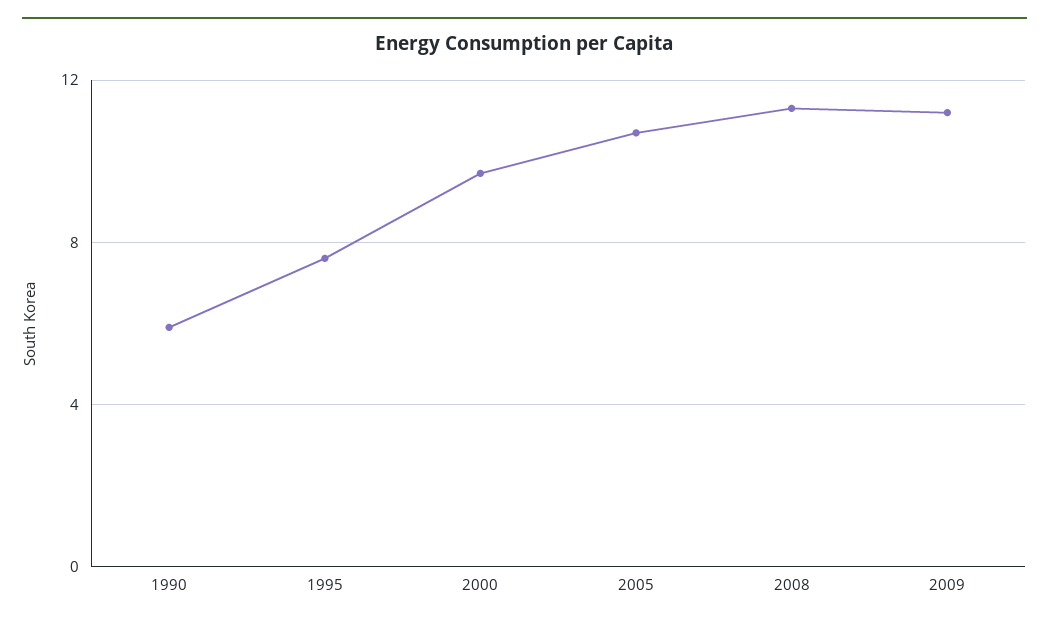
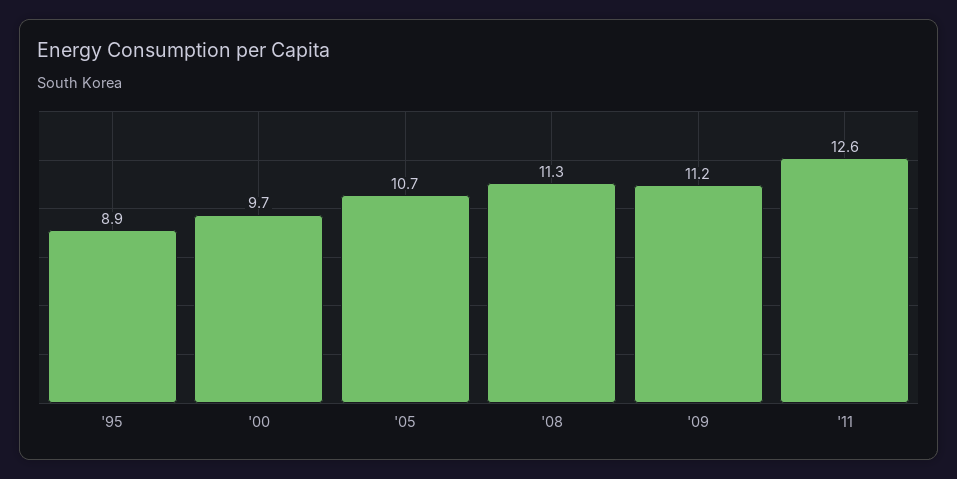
1990: 6 -> none
1995: 7.5 -> 8.9
'11: none -> 12.6

